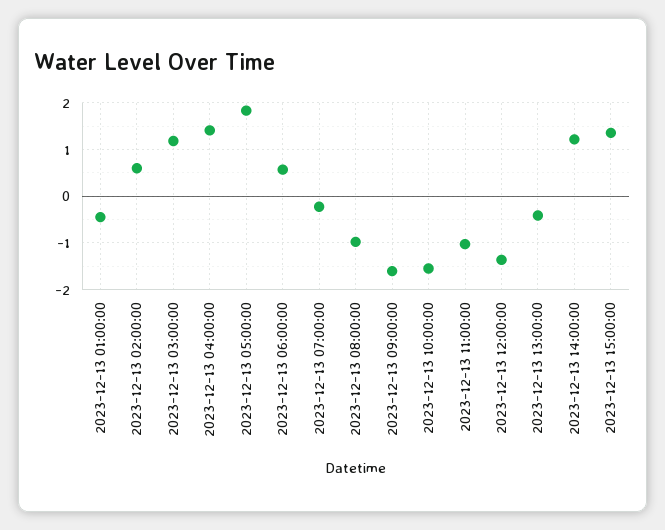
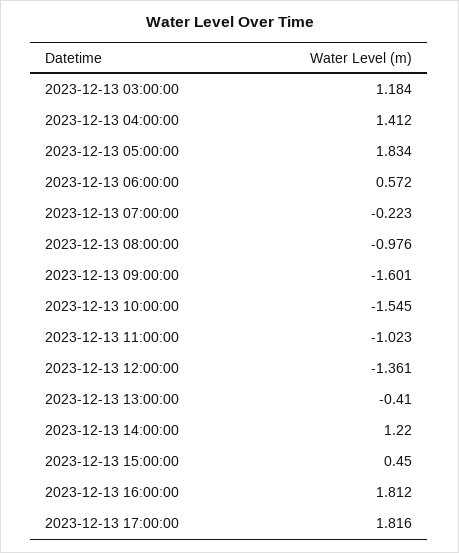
2023-12-13 01:00:00: -0.4 -> none
2023-12-13 02:00:00: 0.6 -> none
2023-12-13 15:00:00: 1.4 -> 0.45
2023-12-13 16:00:00: none -> 1.812
2023-12-13 17:00:00: none -> 1.816

